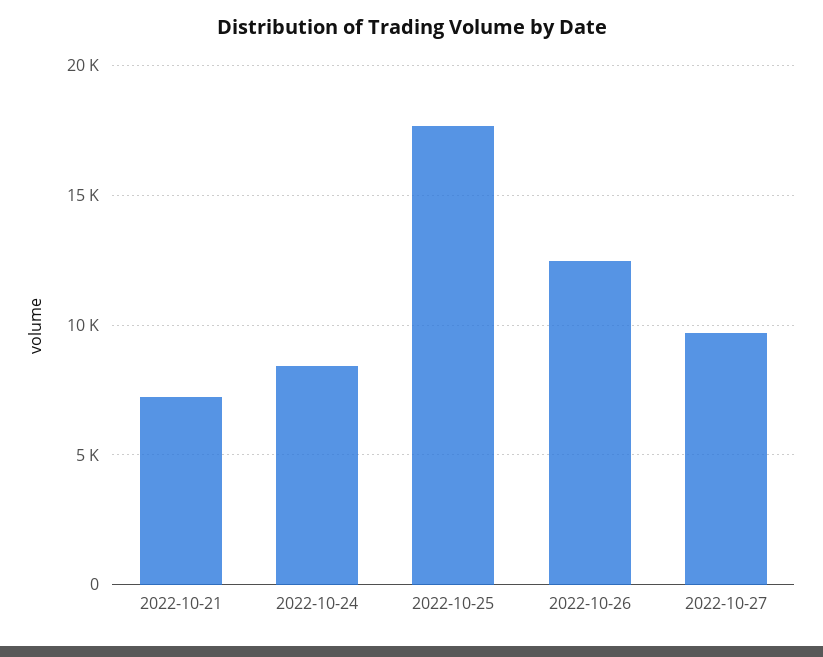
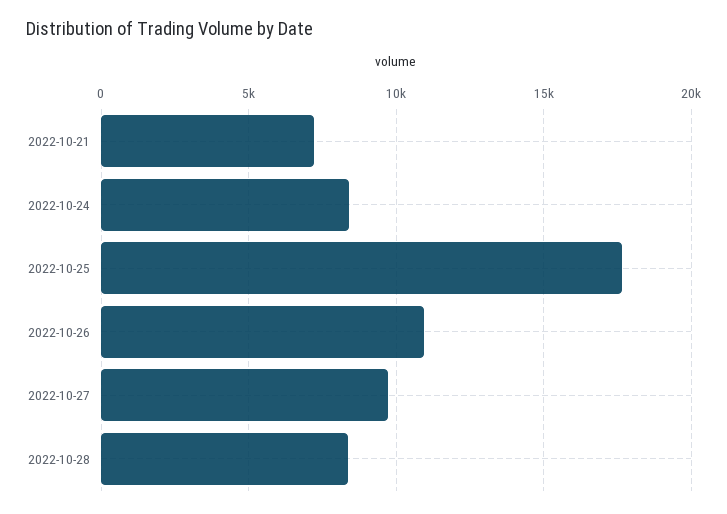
2022-10-26: 12500 -> 11000
2022-10-28: none -> 8500

